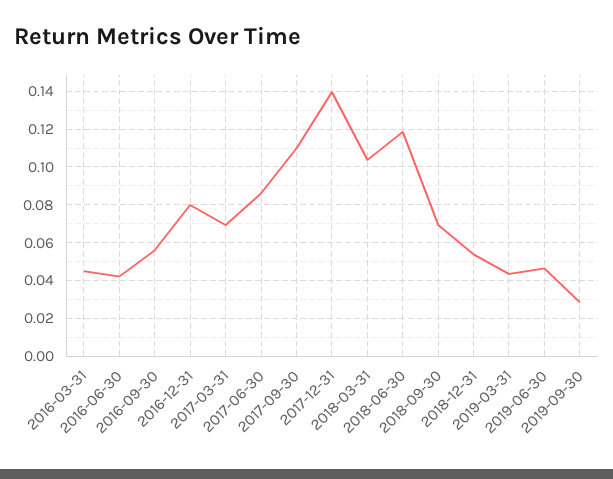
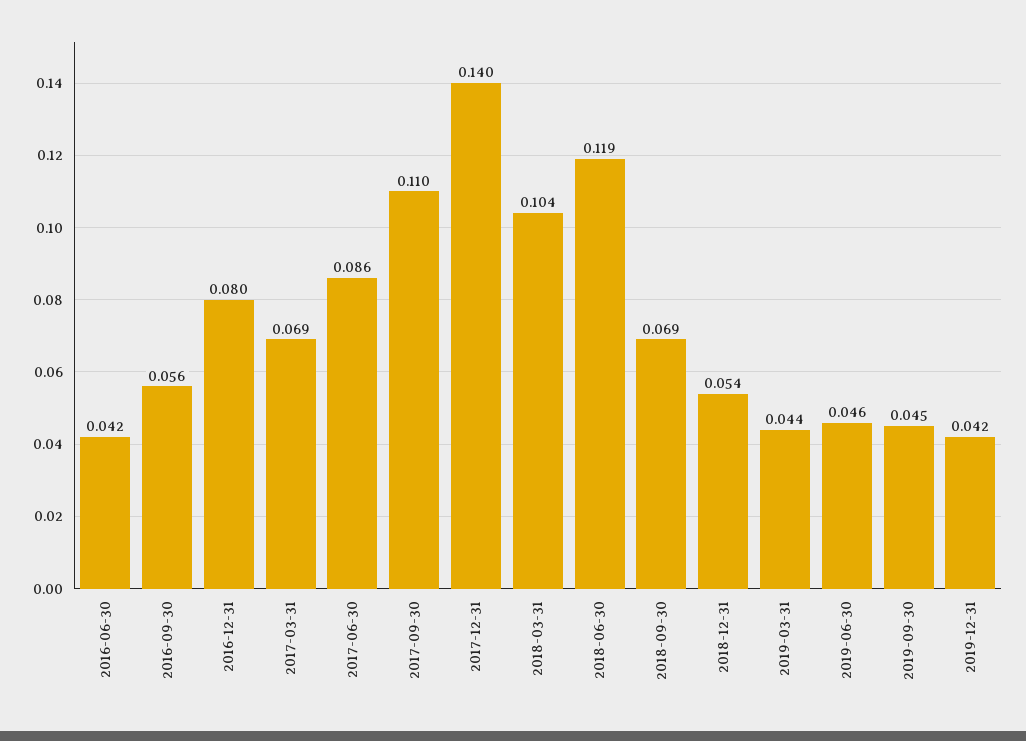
2016-03-31: 0.045 -> none
2019-09-30: 0.03 -> 0.045
2019-12-31: none -> 0.042

